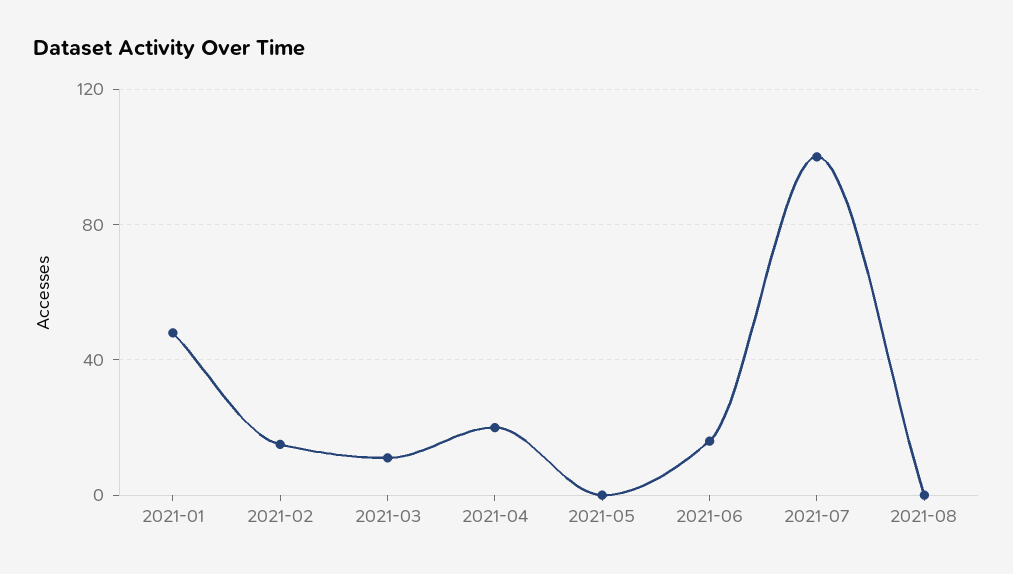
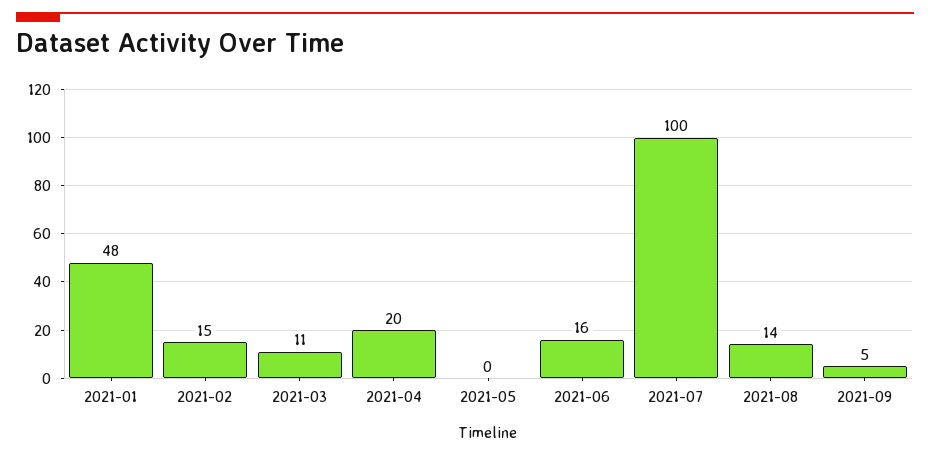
2021-08: 0 -> 14
2021-09: none -> 5

